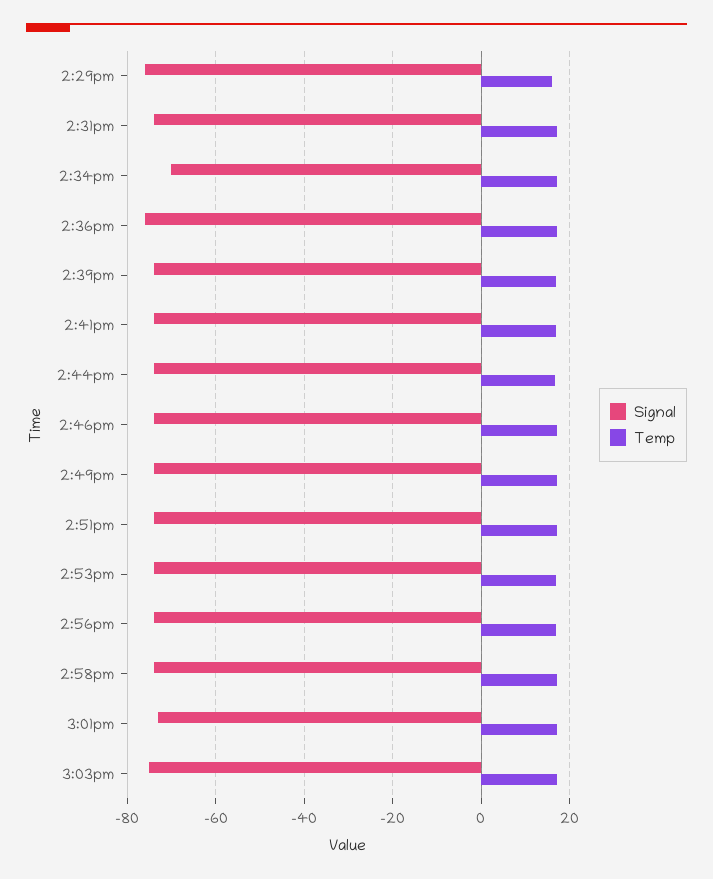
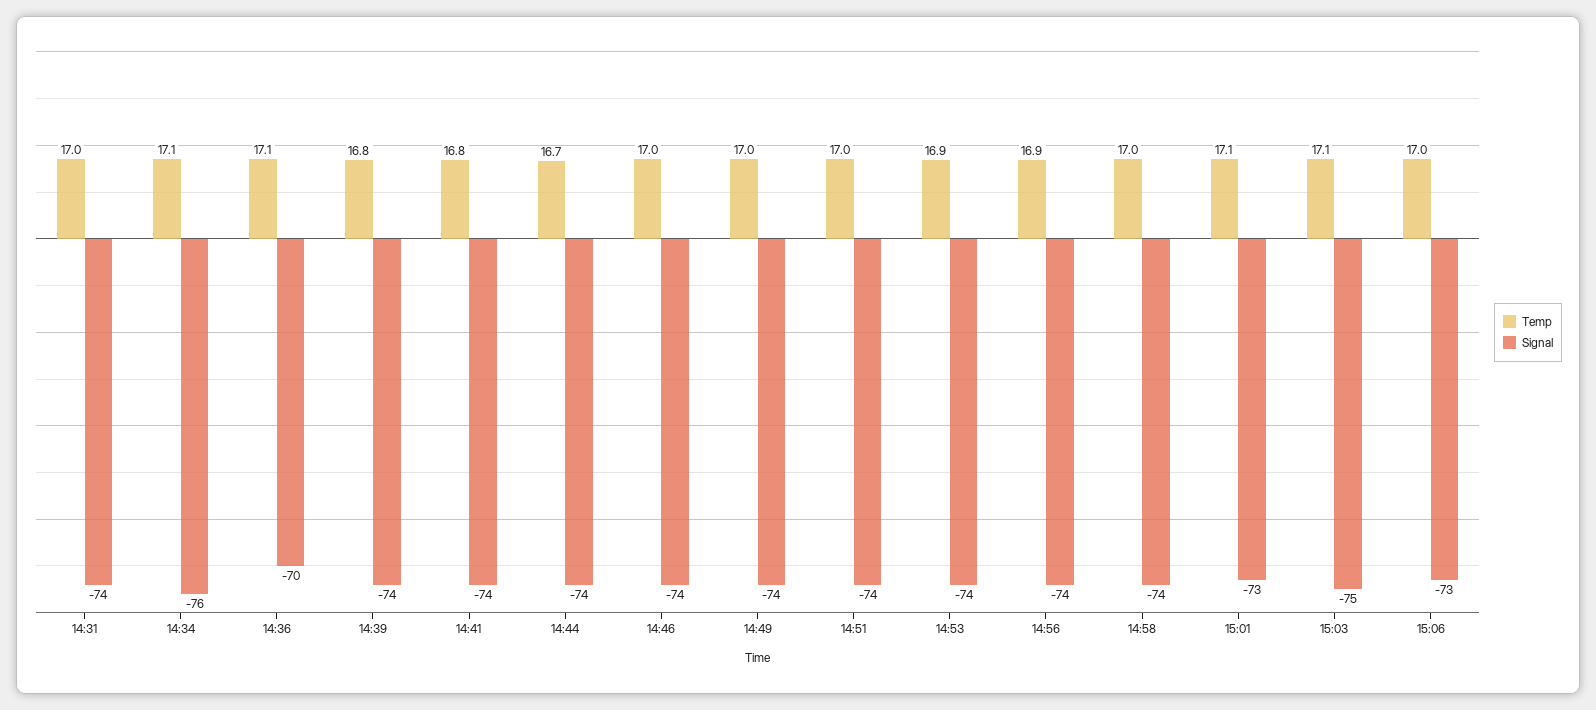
Signal, 2:29pm: -76 -> none
Temp, 2:29pm: 16 -> none
Signal, 2:34pm: -70 -> -76
Signal, 2:36pm: -76 -> -70
Temp, 15:06: none -> 17
Signal, 15:06: none -> -73

